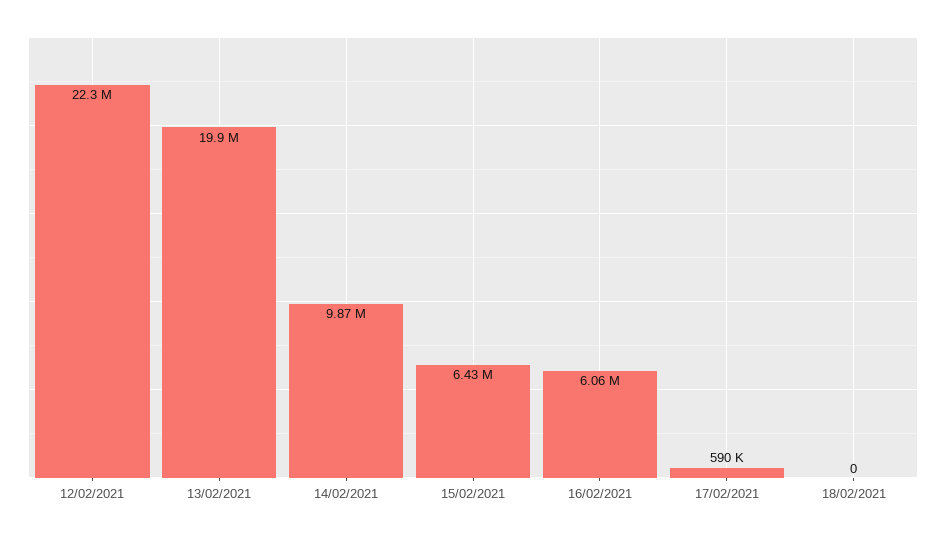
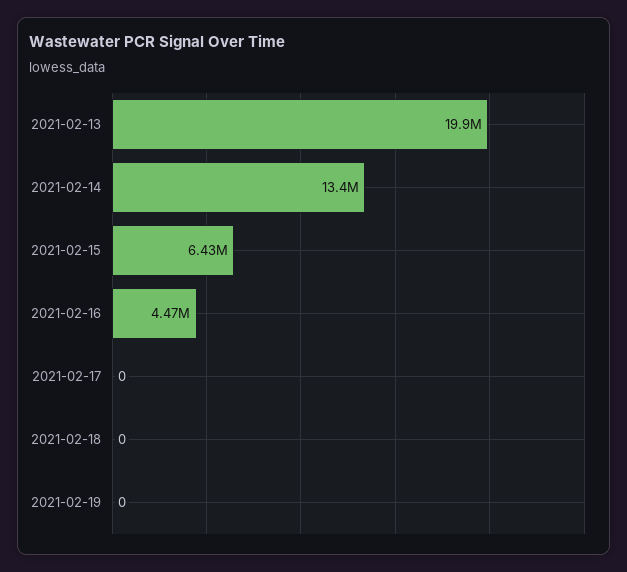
12/02/2021: 22300000 -> none
14/02/2021: 9870000 -> 13400000
16/02/2021: 6060000 -> 4470000
17/02/2021: 590000 -> 0
2021-02-19: none -> 0

